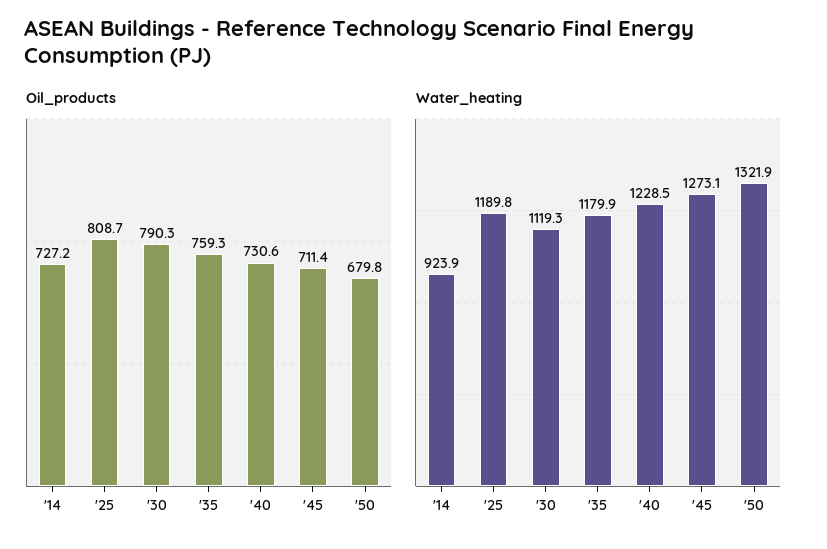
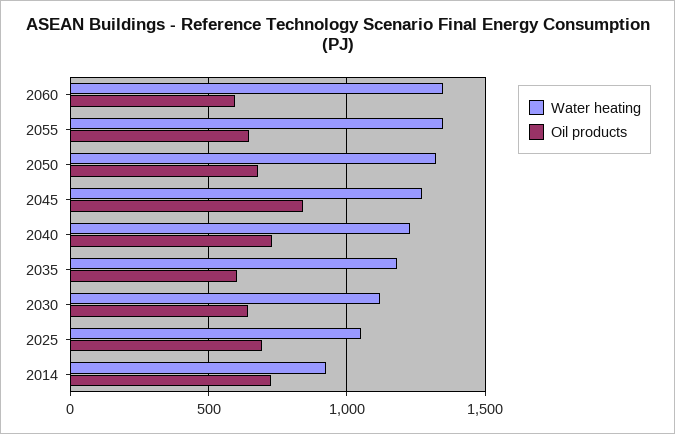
Oil_products, '25: 808.7 -> 700
Oil_products, '30: 790.3 -> 650
Oil_products, '35: 759.3 -> 600
Oil_products, '45: 711.4 -> 850
Water_heating, '25: 1189.8 -> 1050
Water_heating, 2060: none -> 1350
Oil_products, 2060: none -> 600
Water_heating, 2055: none -> 1350
Oil_products, 2055: none -> 650

